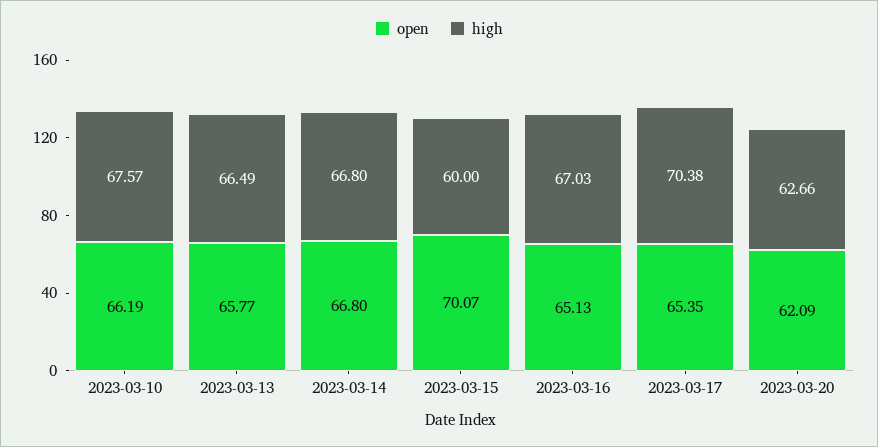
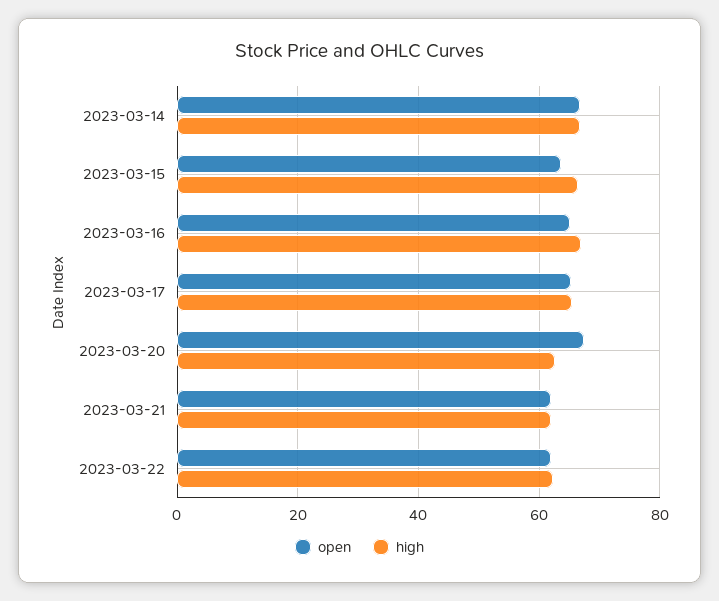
open, 2023-03-10: 66.19 -> none
high, 2023-03-10: 67.57 -> none
open, 2023-03-13: 65.77 -> none
high, 2023-03-13: 66.49 -> none
open, 2023-03-15: 70.07 -> 64
high, 2023-03-15: 60 -> 66
high, 2023-03-17: 70.38 -> 66
open, 2023-03-20: 62.09 -> 68
open, 2023-03-21: none -> 62
high, 2023-03-21: none -> 62
open, 2023-03-22: none -> 62
high, 2023-03-22: none -> 62

